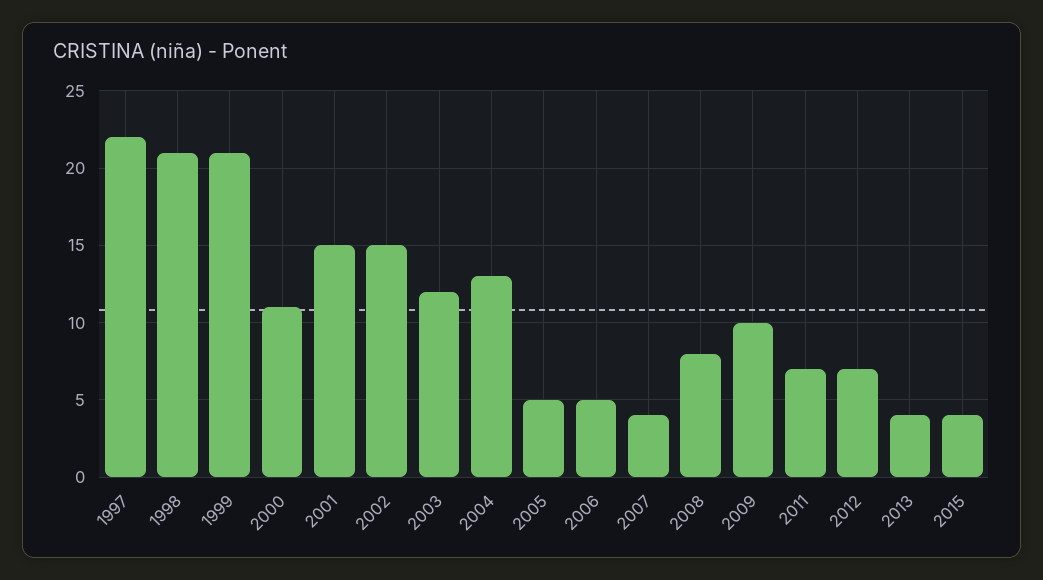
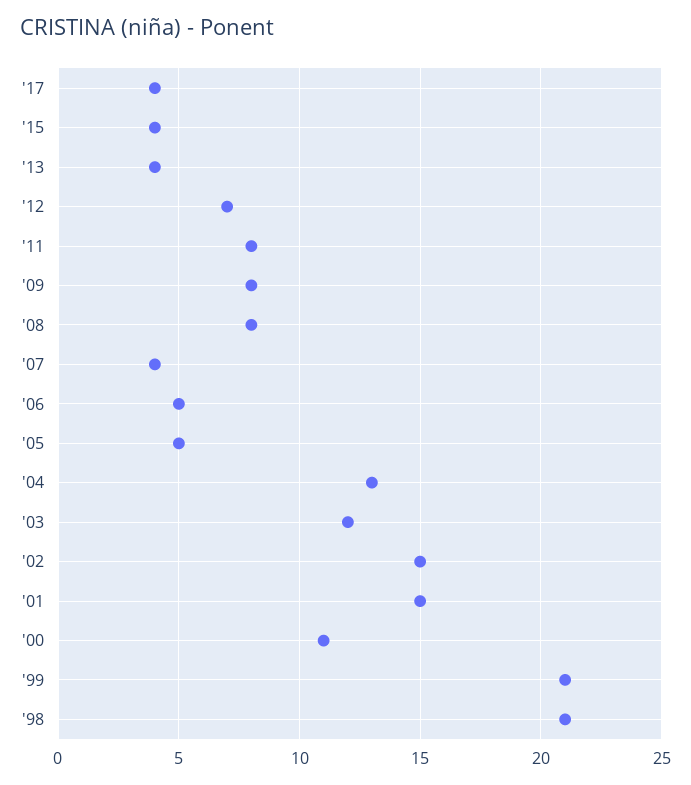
1997: 22 -> none
2009: 10 -> 8
2011: 7 -> 8
'17: none -> 4

